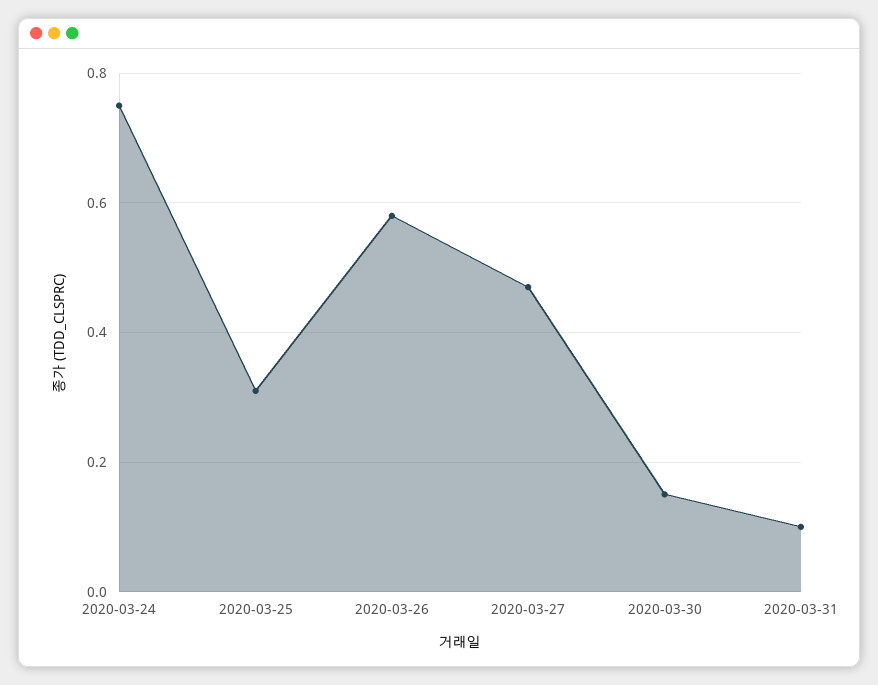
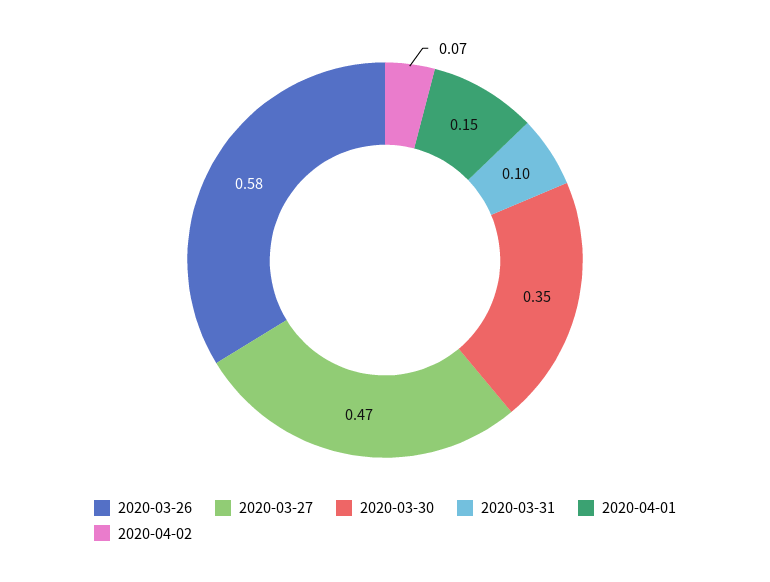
2020-03-24: 0.75 -> none
2020-03-25: 0.3 -> none
2020-03-30: 0.15 -> 0.35
2020-04-01: none -> 0.15
2020-04-02: none -> 0.07

